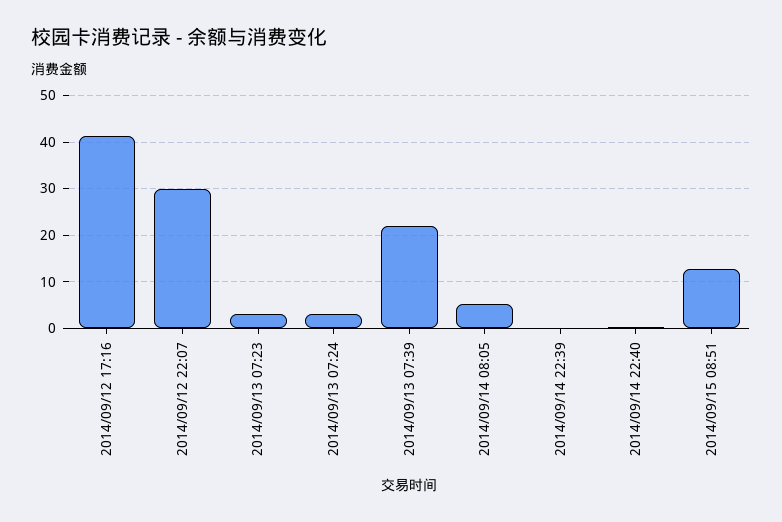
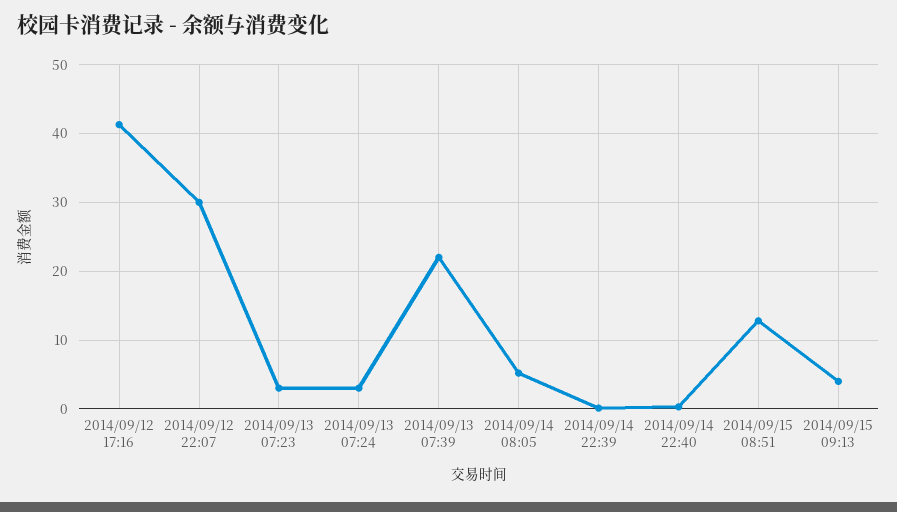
2014/09/15 09:13: none -> 4

